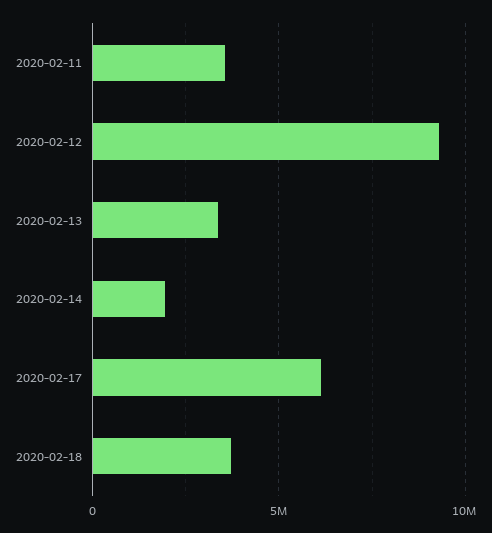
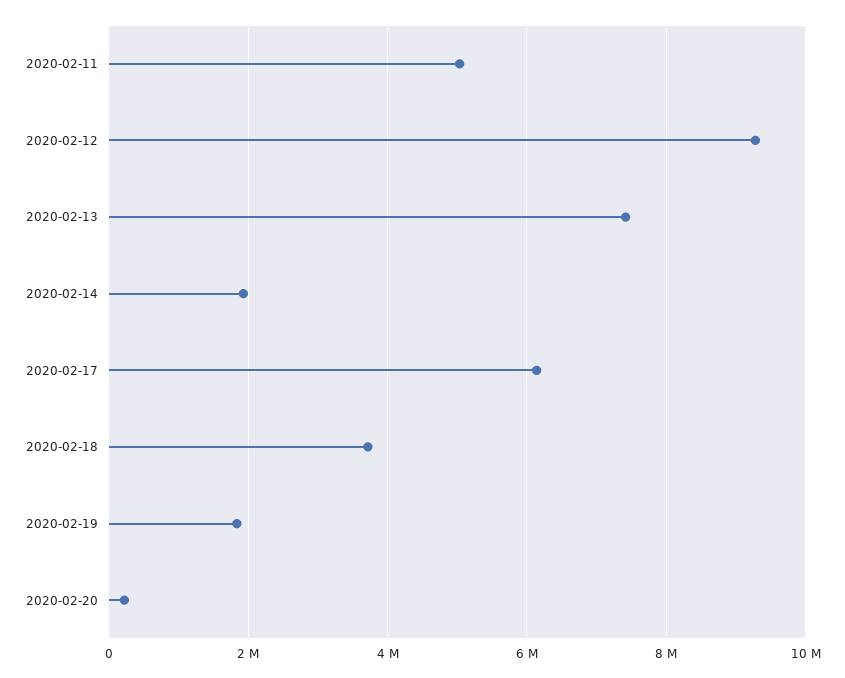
2020-02-11: 3500000 -> 5000000
2020-02-13: 3500000 -> 7400000
2020-02-19: none -> 1800000
2020-02-20: none -> 200000

